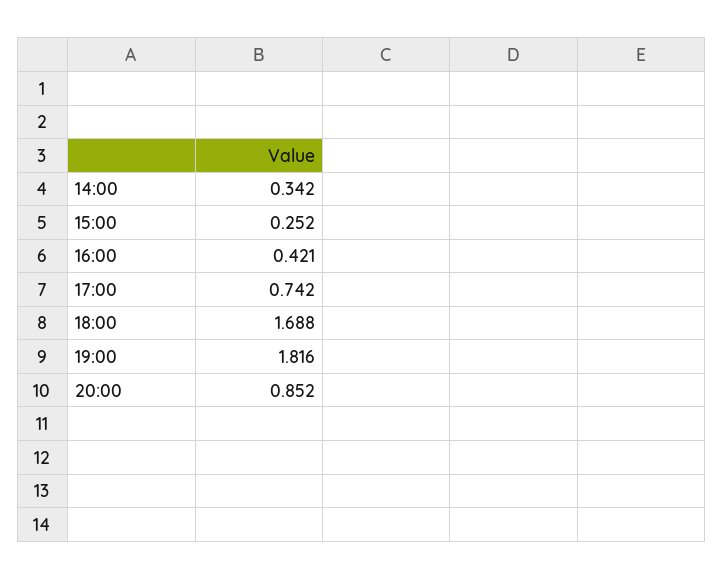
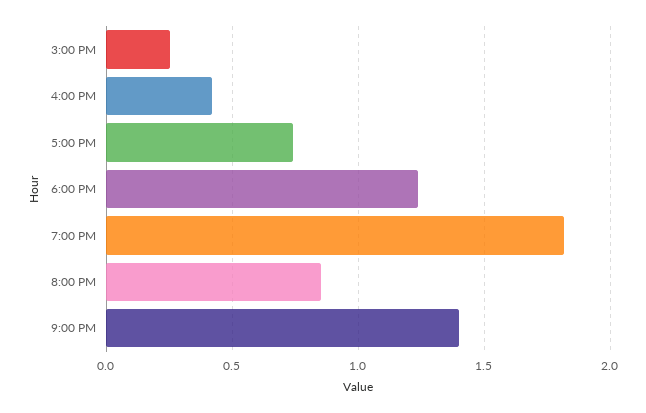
14:00: 0.342 -> none
18:00: 1.688 -> 1.25
9:00 PM: none -> 1.4

